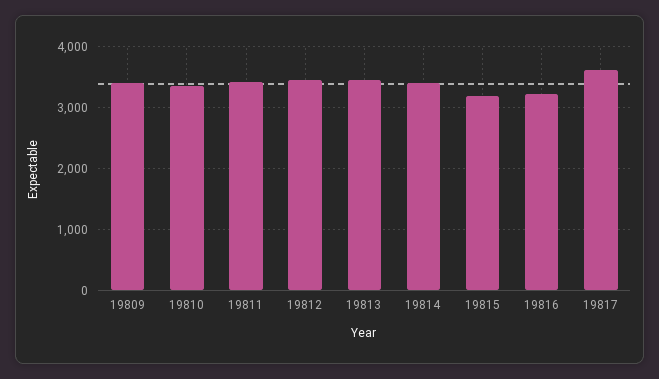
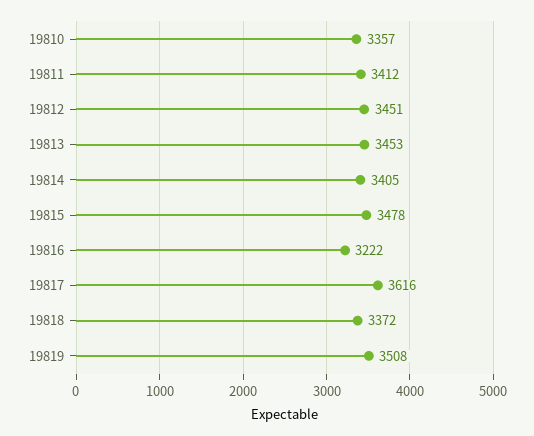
19809: 3400 -> none
19815: 3200 -> 3478
19818: none -> 3372
19819: none -> 3508

